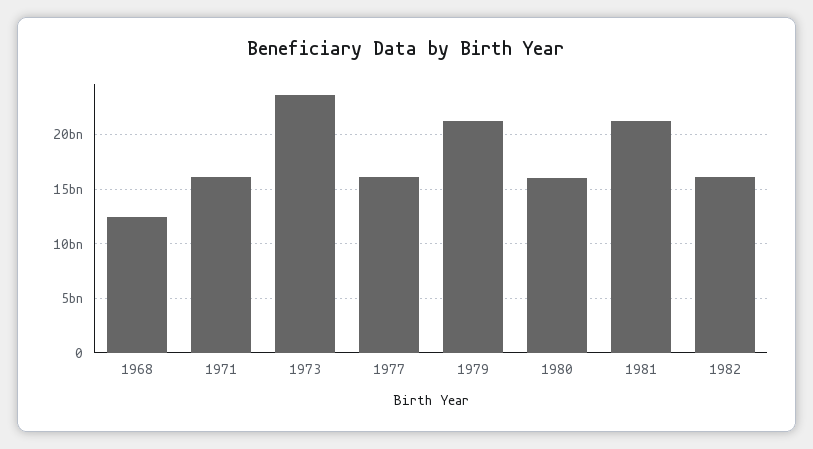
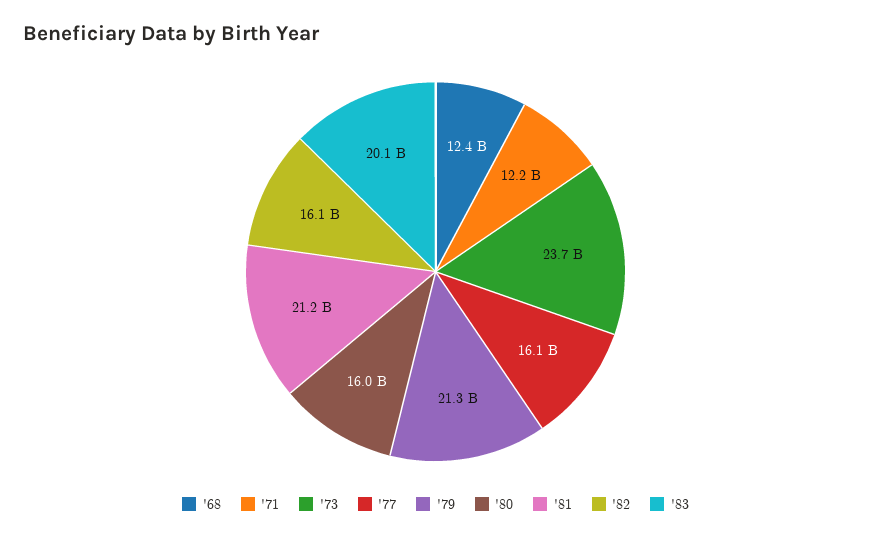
1971: 16000000000 -> 12200000000
'83: none -> 20100000000

